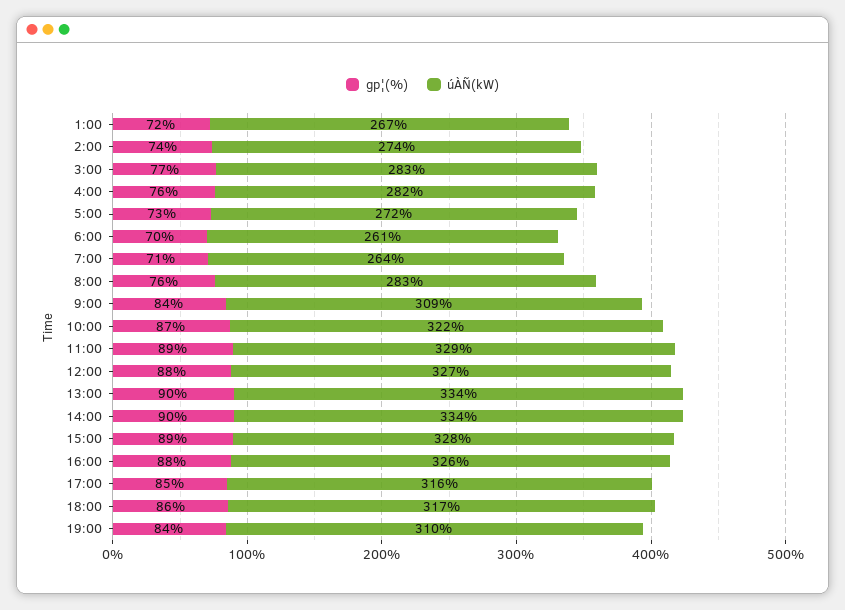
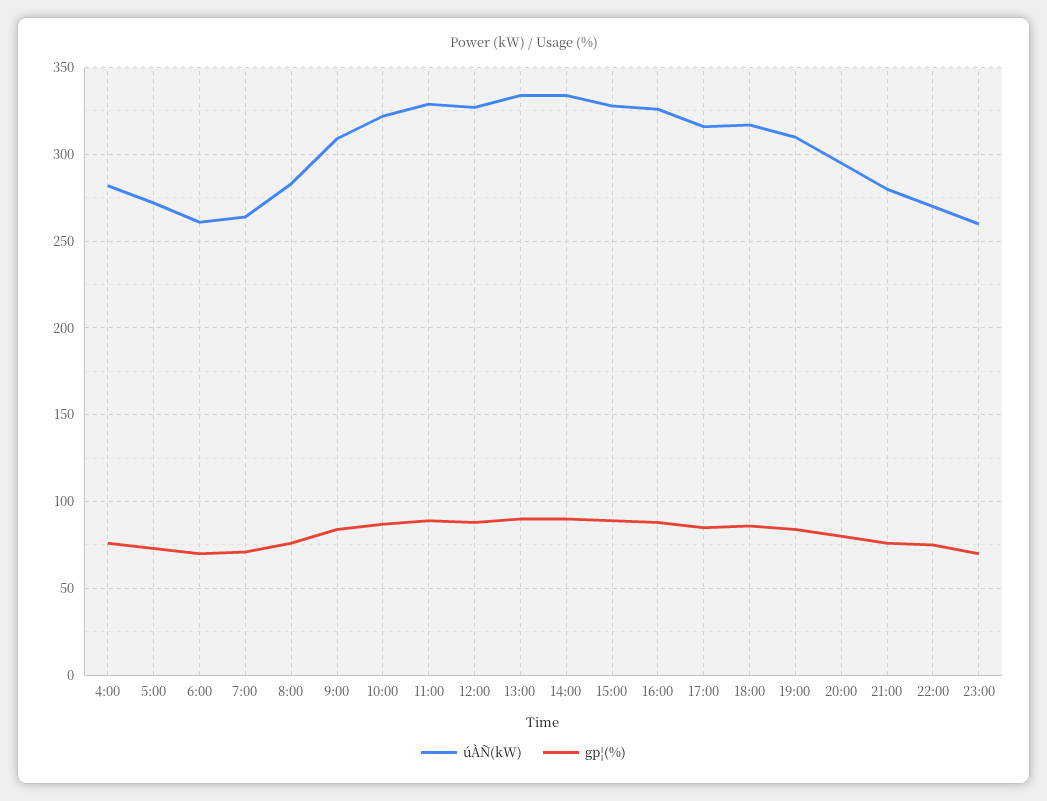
gp¦(%), 1:00: 72 -> none
úÀÑ(kW), 1:00: 267 -> none
gp¦(%), 2:00: 74 -> none
úÀÑ(kW), 2:00: 274 -> none
gp¦(%), 3:00: 77 -> none
úÀÑ(kW), 3:00: 283 -> none
úÀÑ(kW), 20:00: none -> 295
gp¦(%), 20:00: none -> 80
úÀÑ(kW), 21:00: none -> 280
gp¦(%), 21:00: none -> 75
úÀÑ(kW), 22:00: none -> 270
gp¦(%), 22:00: none -> 75
úÀÑ(kW), 23:00: none -> 260
gp¦(%), 23:00: none -> 70

